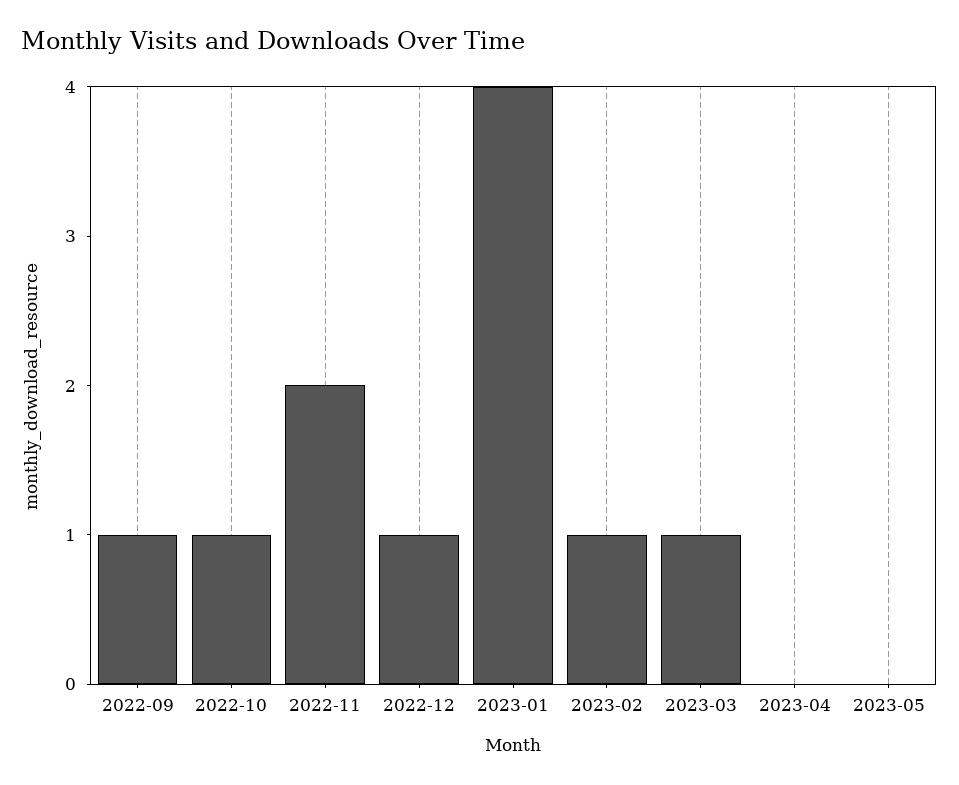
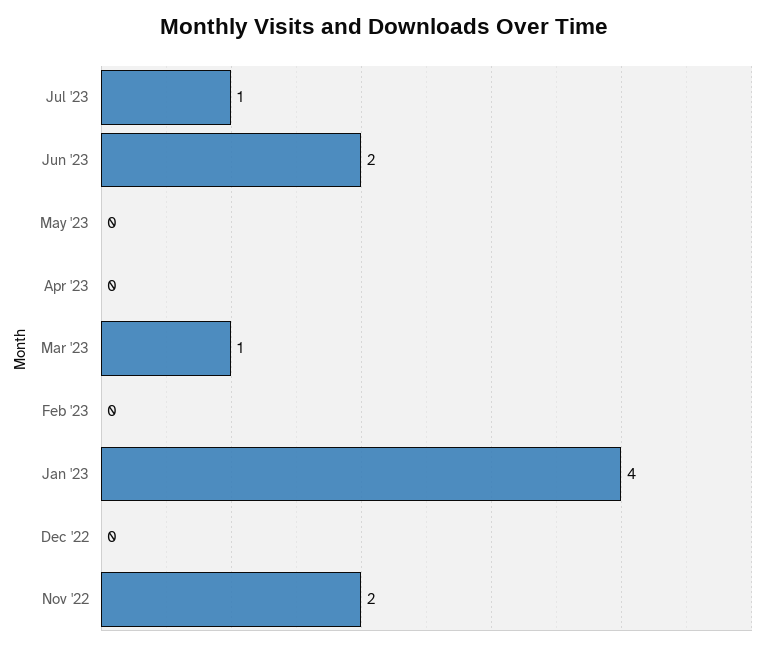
2022-09: 1 -> none
2022-10: 1 -> none
2022-12: 1 -> 0
2023-02: 1 -> 0
Jul '23: none -> 1
Jun '23: none -> 2

